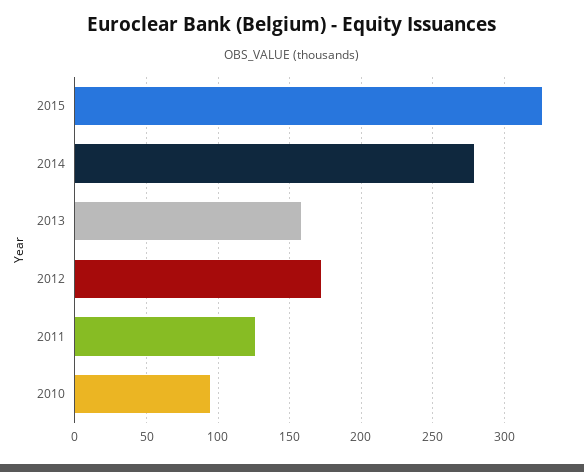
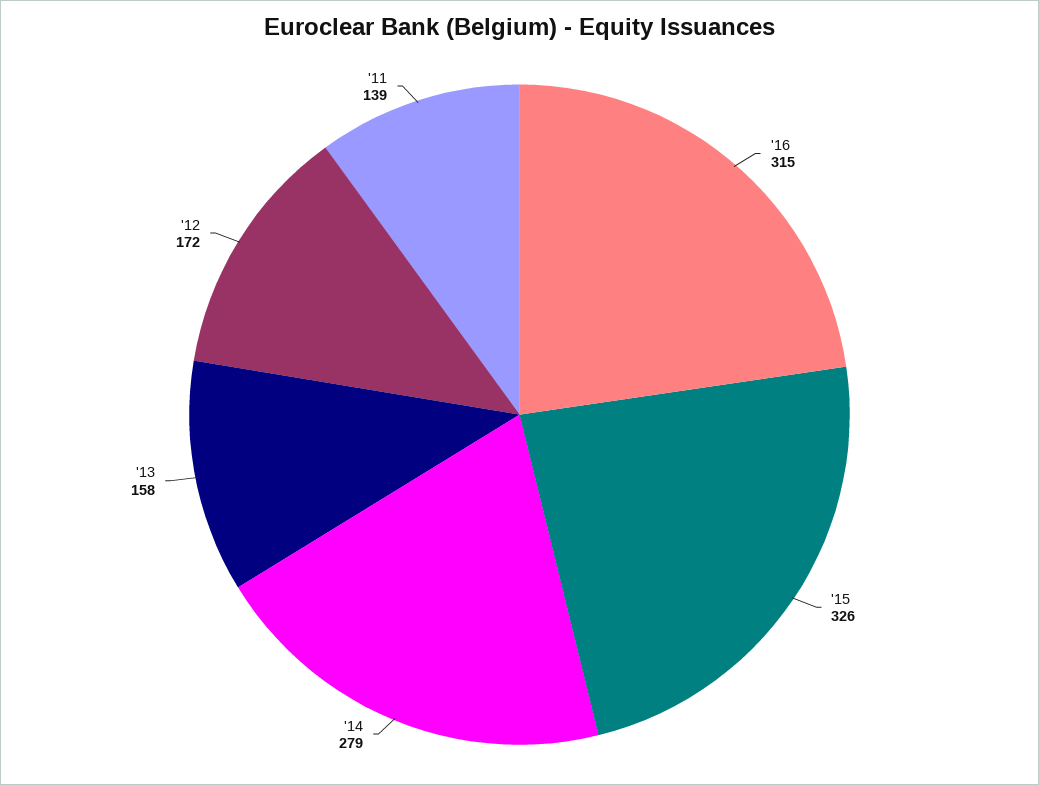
2011: 125 -> 139
2010: 95 -> none
'16: none -> 315

